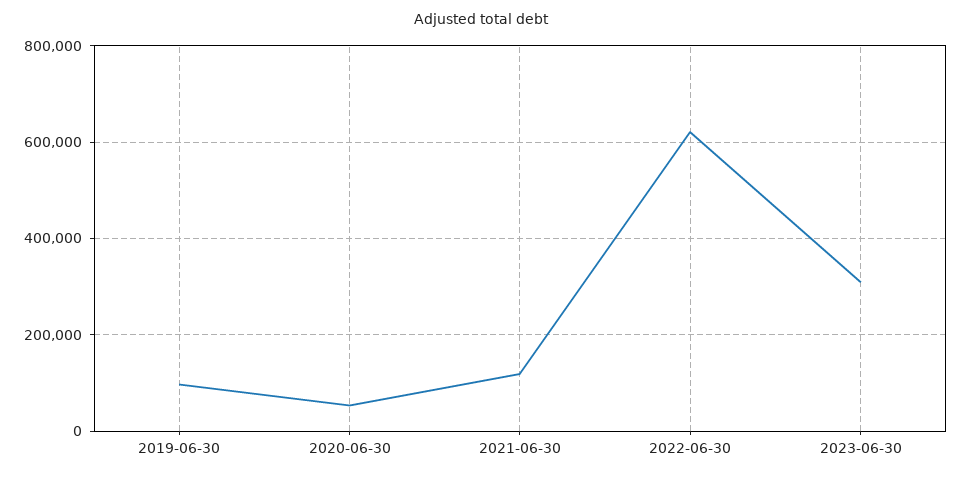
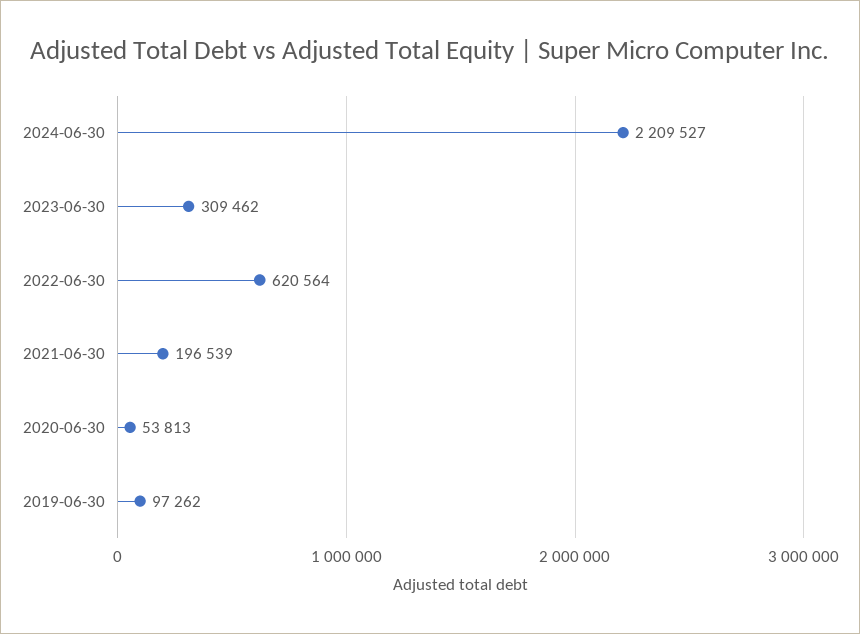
2021-06-30: 120000 -> 196539
2024-06-30: none -> 2209527

